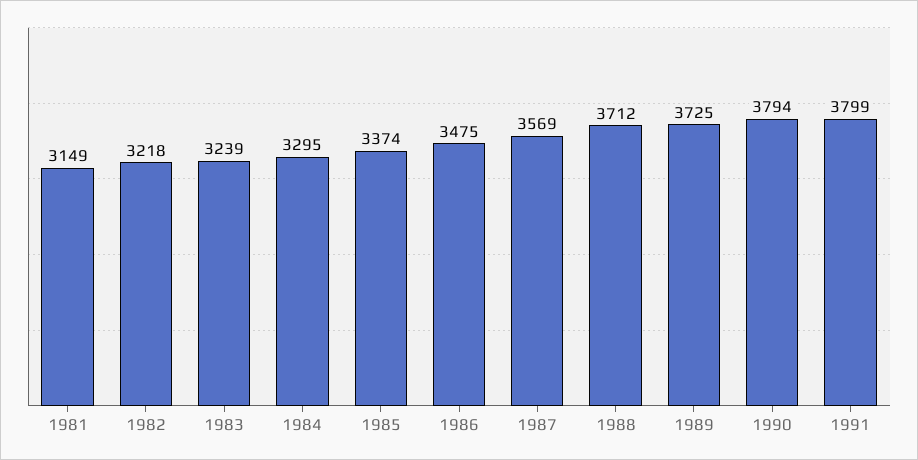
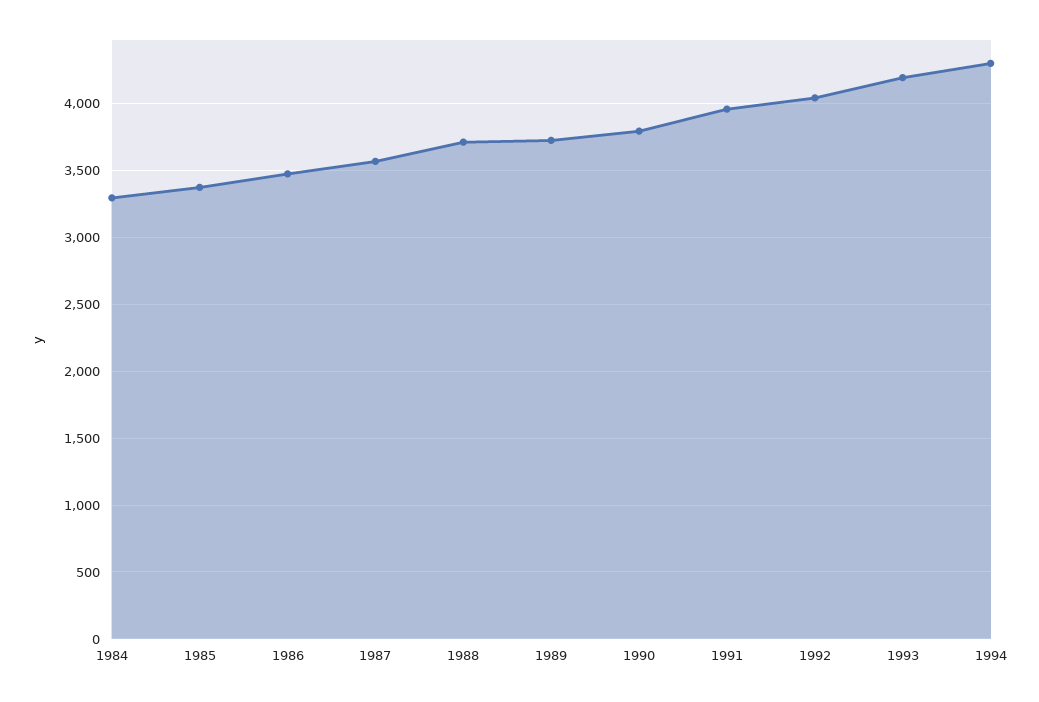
1981: 3149 -> none
1982: 3218 -> none
1983: 3239 -> none
1991: 3799 -> 3950
1992: none -> 4050
1993: none -> 4200
1994: none -> 4300

